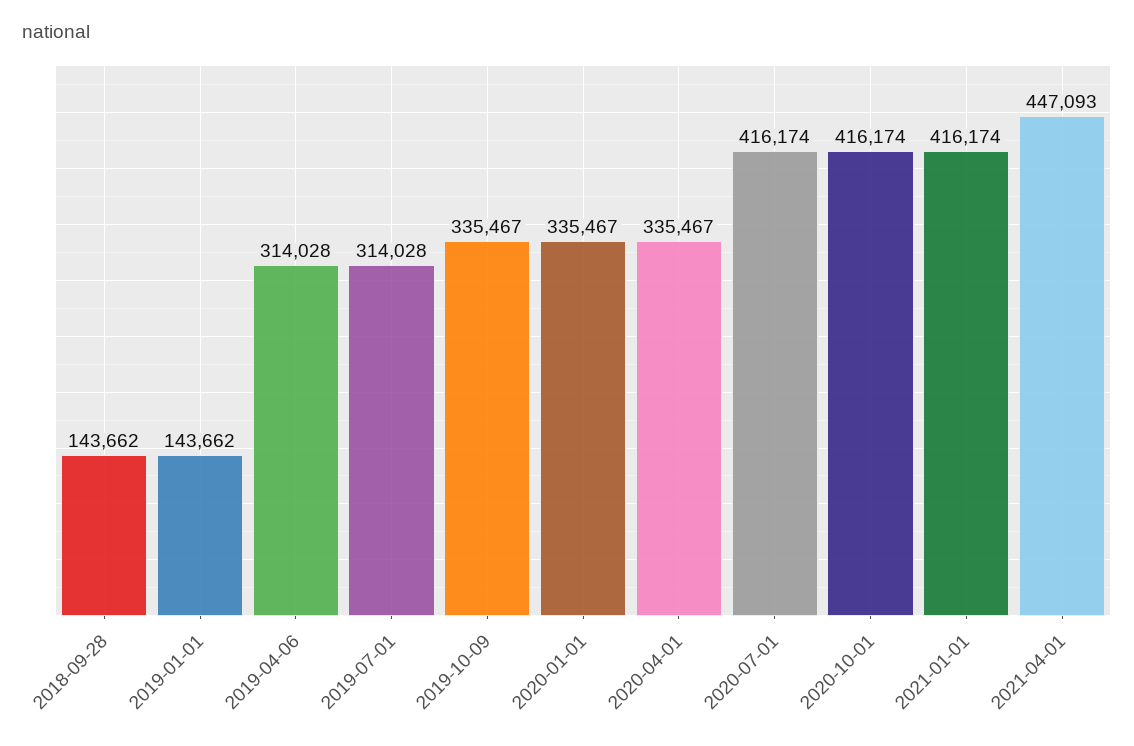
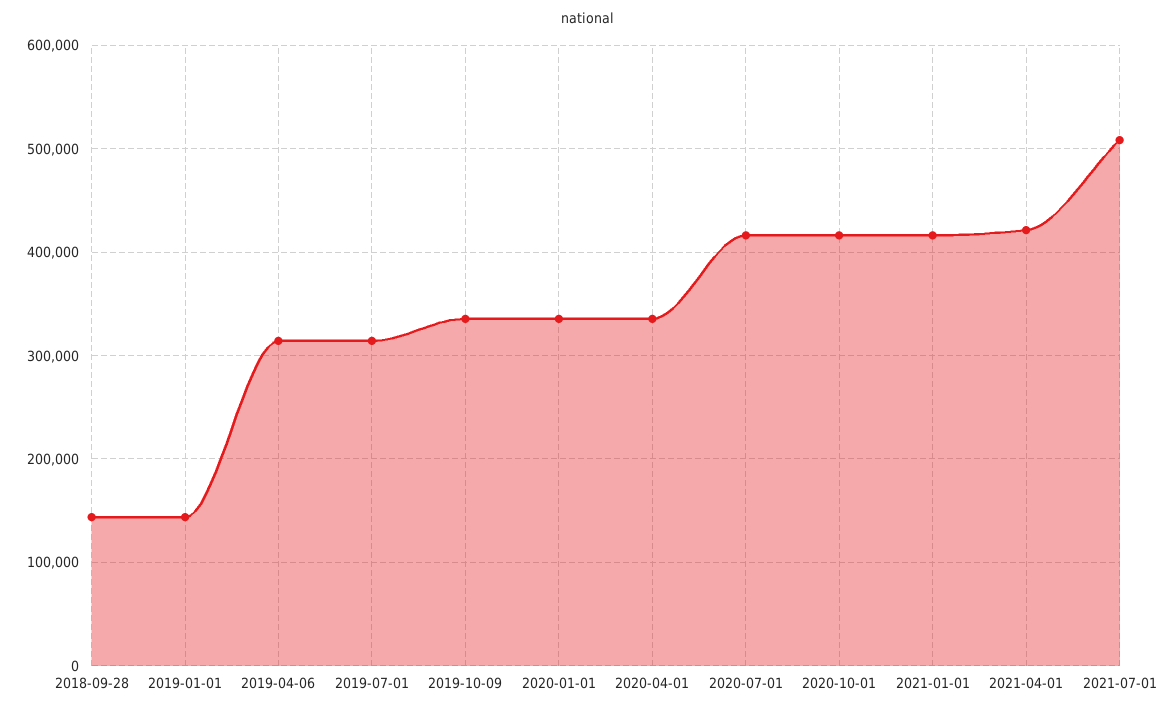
2021-04-01: 447093 -> 420000
2021-07-01: none -> 510000

